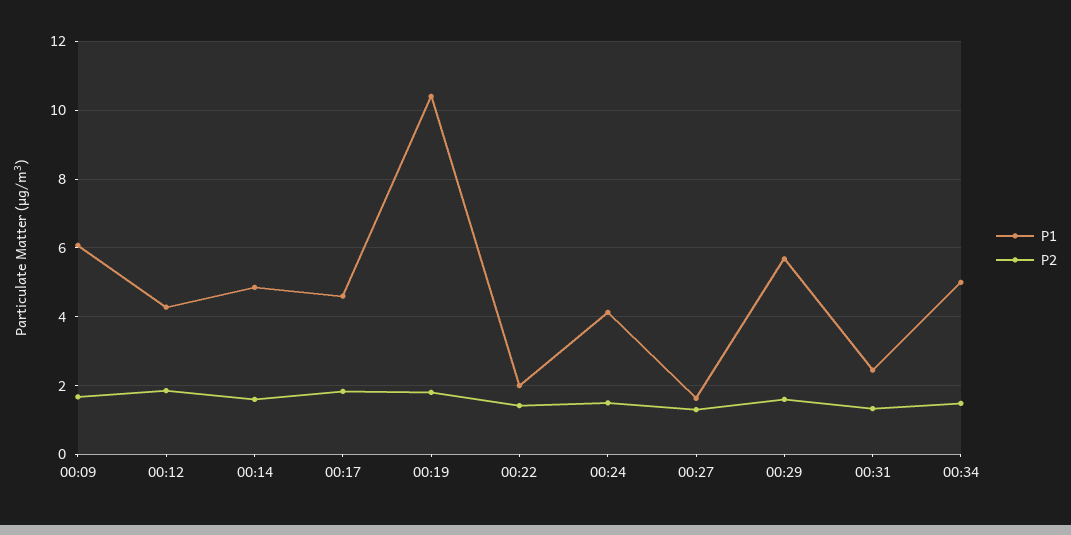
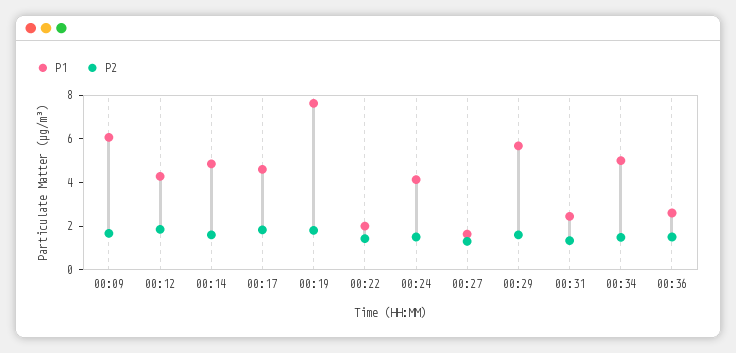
P1, 00:19: 10.4 -> 7.5
P1, 00:36: none -> 2.5
P2, 00:36: none -> 1.5

